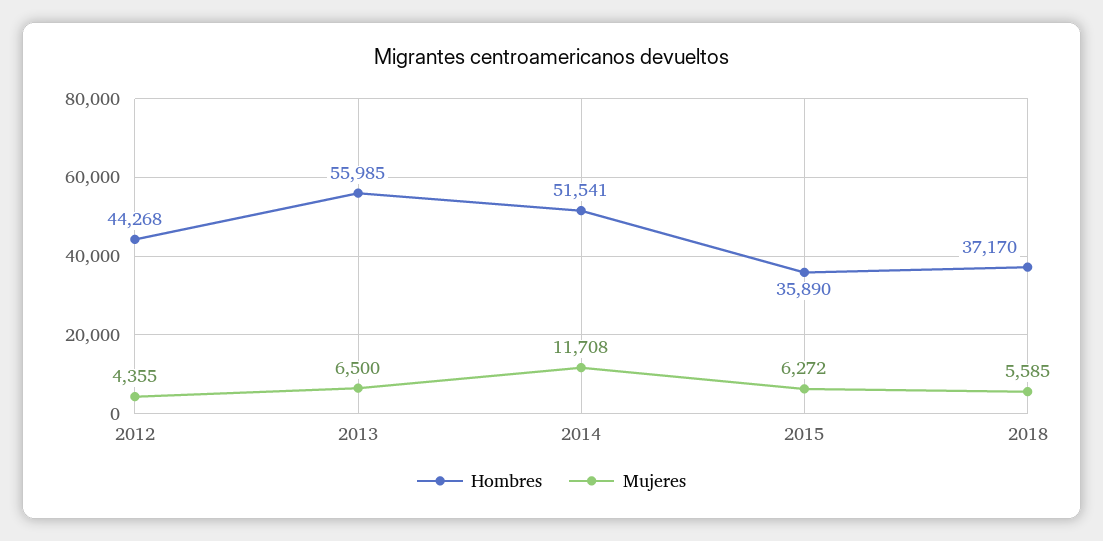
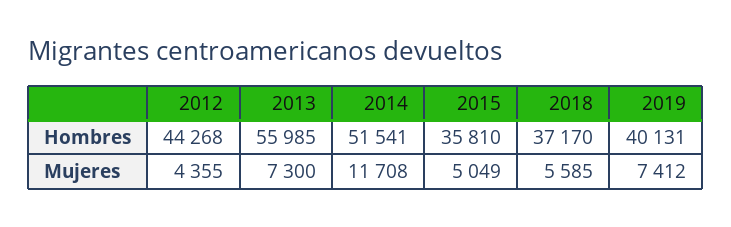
Mujeres, 2013: 6500 -> 7300
Hombres, 2015: 35890 -> 35810
Mujeres, 2015: 6272 -> 5049
Hombres, 2019: none -> 40131
Mujeres, 2019: none -> 7412

